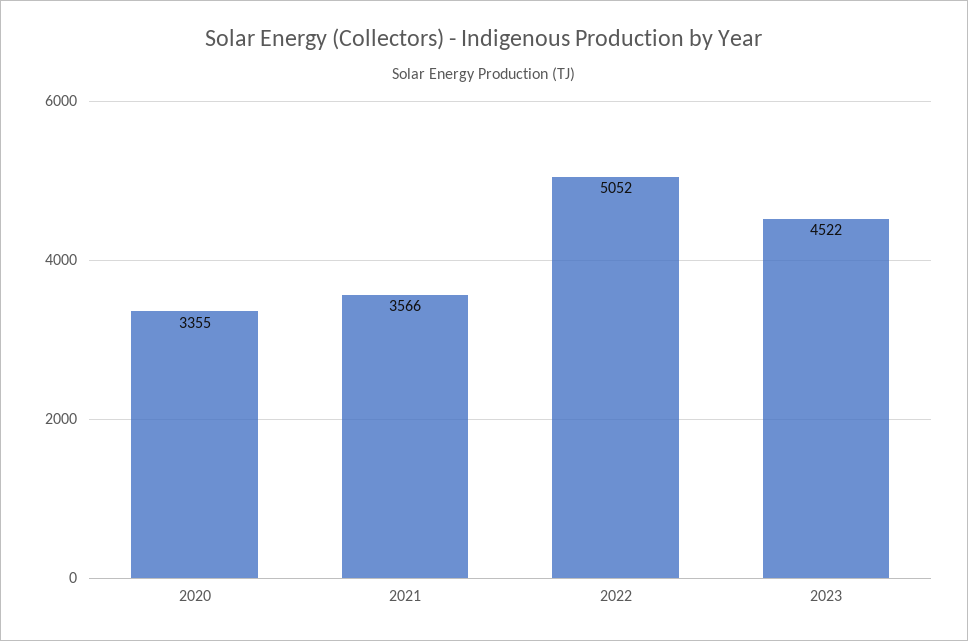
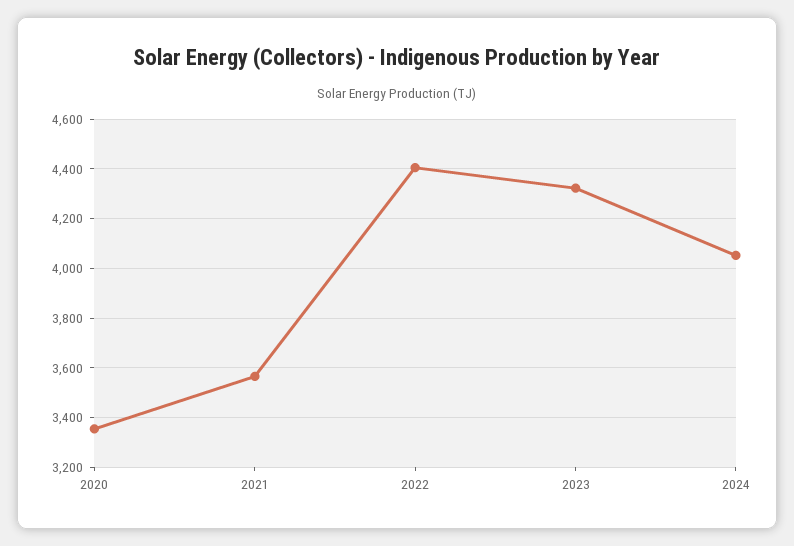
2022: 5052 -> 4400
2023: 4522 -> 4325
2024: none -> 4050

